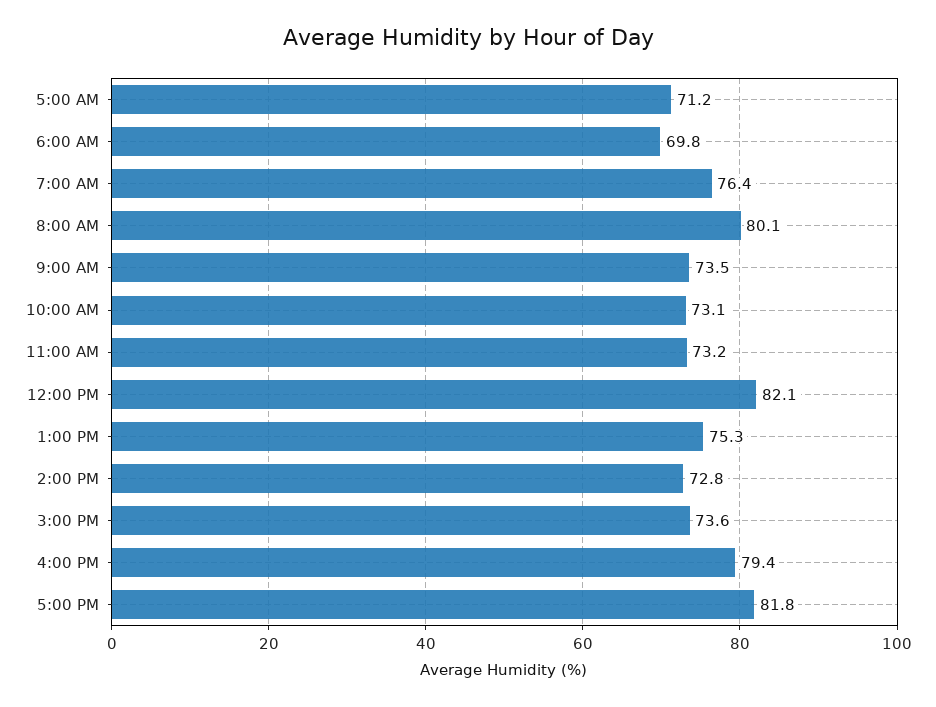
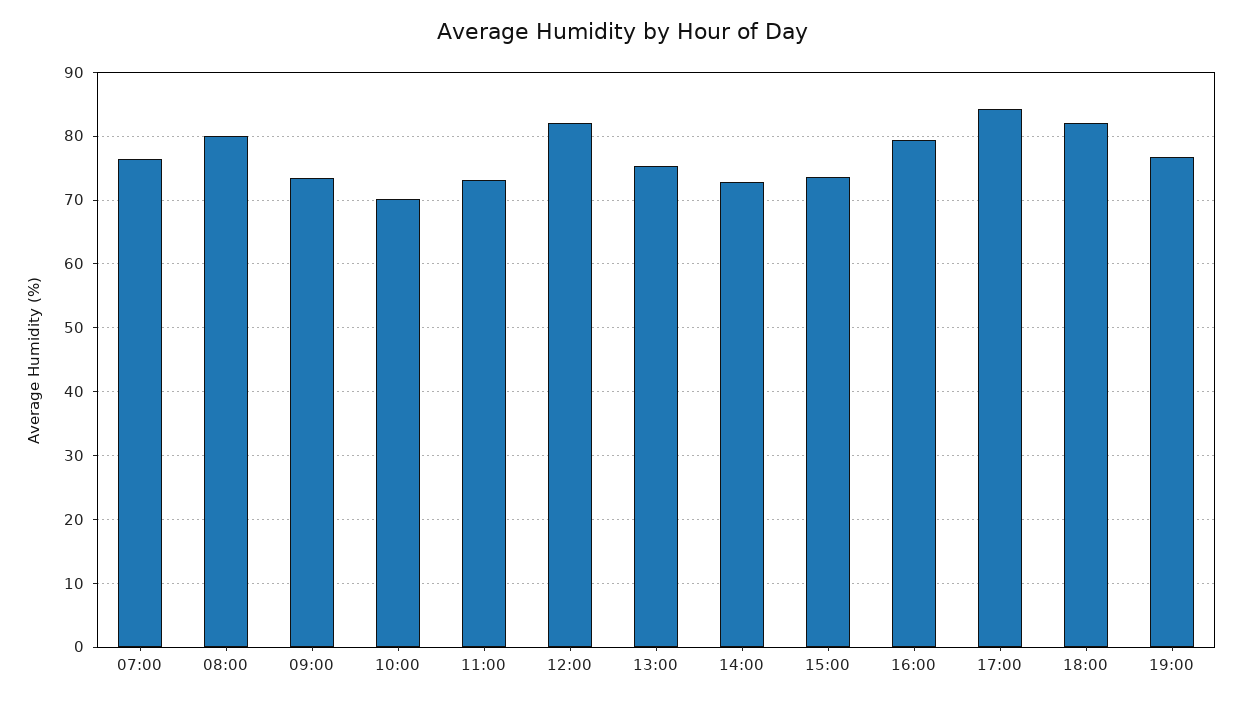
5:00 AM: 71.2 -> none
6:00 AM: 69.8 -> none
10:00 AM: 73.1 -> 70
5:00 PM: 81.8 -> 84
18:00: none -> 82
19:00: none -> 77

